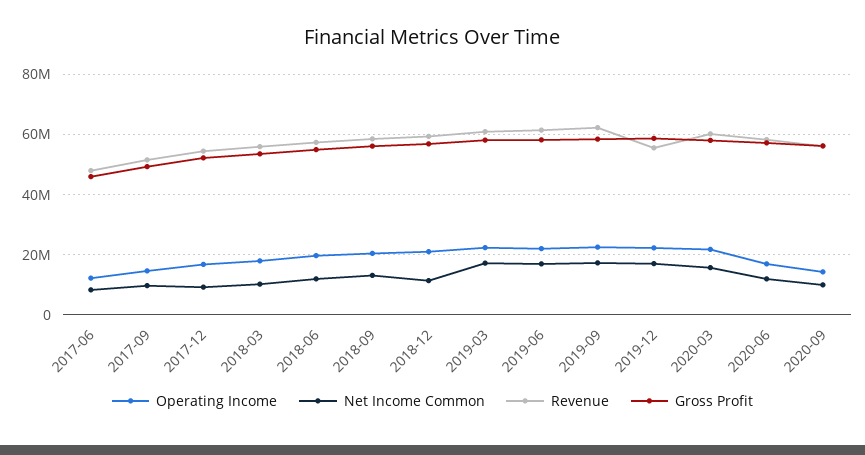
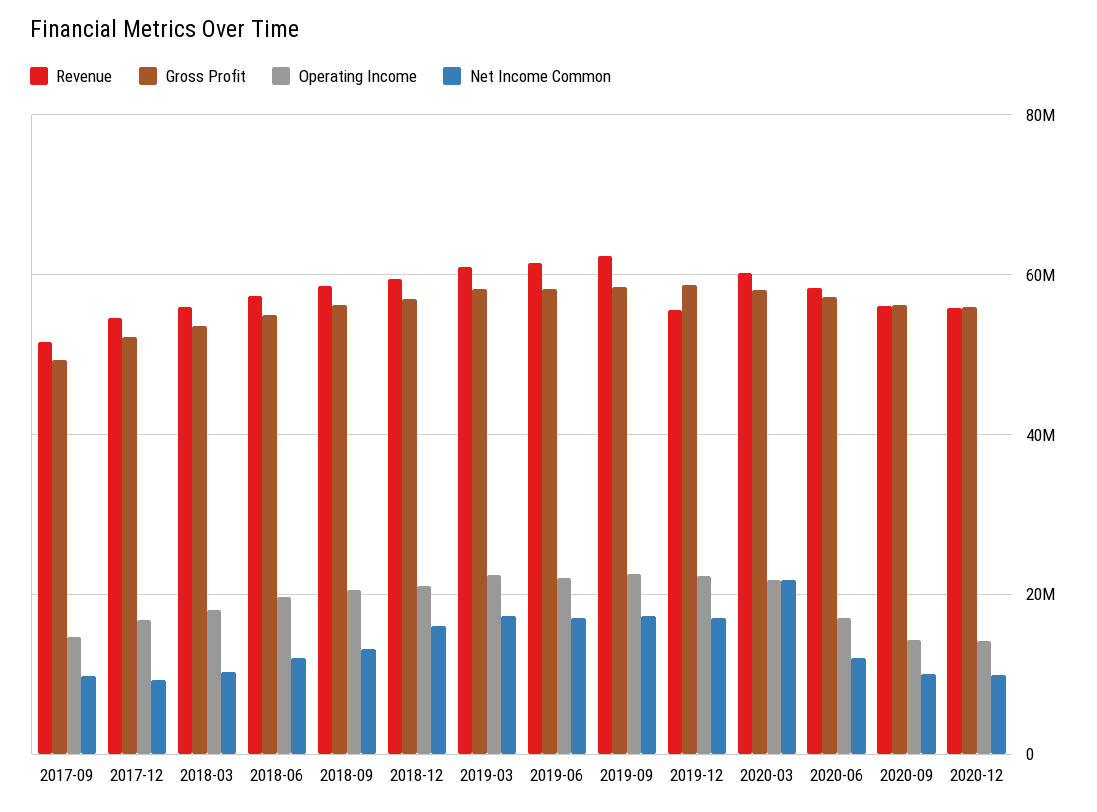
Operating Income, 2017-06: 12000000 -> none
Net Income Common, 2017-06: 8000000 -> none
Revenue, 2017-06: 48000000 -> none
Gross Profit, 2017-06: 46000000 -> none
Net Income Common, 2018-12: 12000000 -> 16000000
Net Income Common, 2020-03: 16000000 -> 22000000
Revenue, 2020-12: none -> 56000000
Gross Profit, 2020-12: none -> 56000000
Operating Income, 2020-12: none -> 14000000
Net Income Common, 2020-12: none -> 10000000

